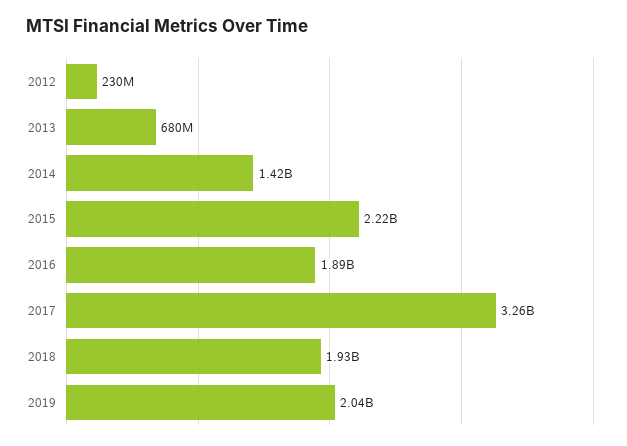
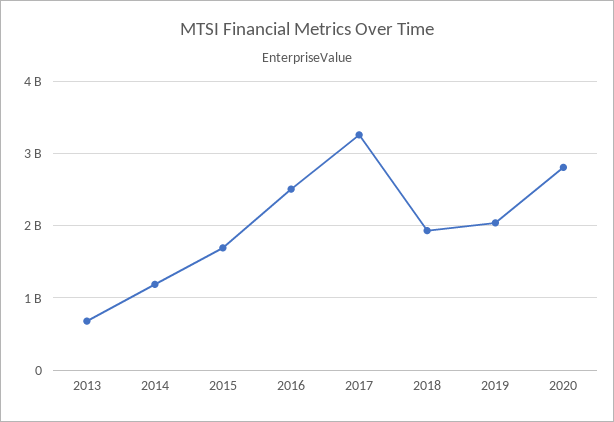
2012: 230000000 -> none
2014: 1420000000 -> 1200000000
2015: 2220000000 -> 1700000000
2016: 1890000000 -> 2500000000
2020: none -> 2800000000

